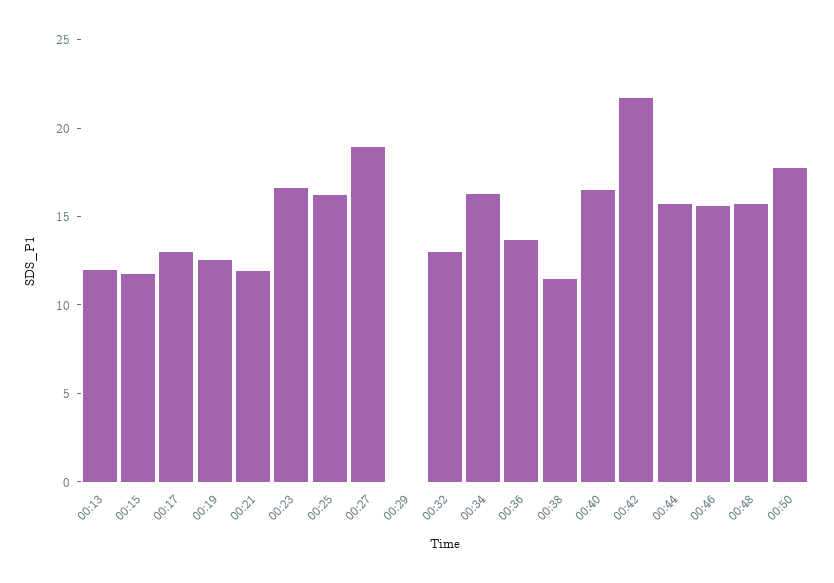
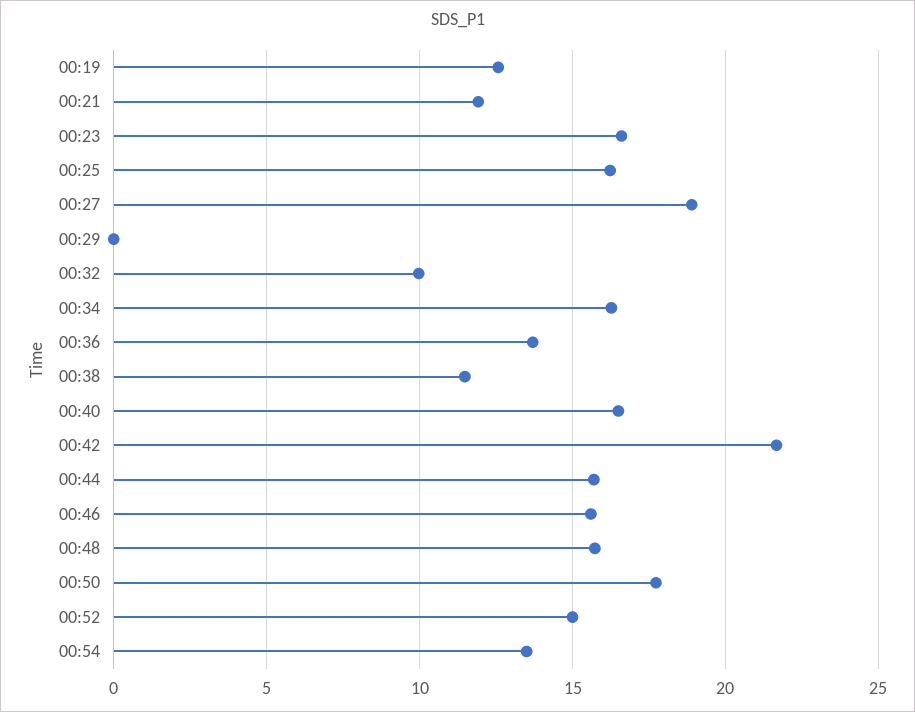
00:13: 12 -> none
00:15: 12 -> none
00:17: 13 -> none
00:32: 13 -> 10
00:52: none -> 15
00:54: none -> 13.5

